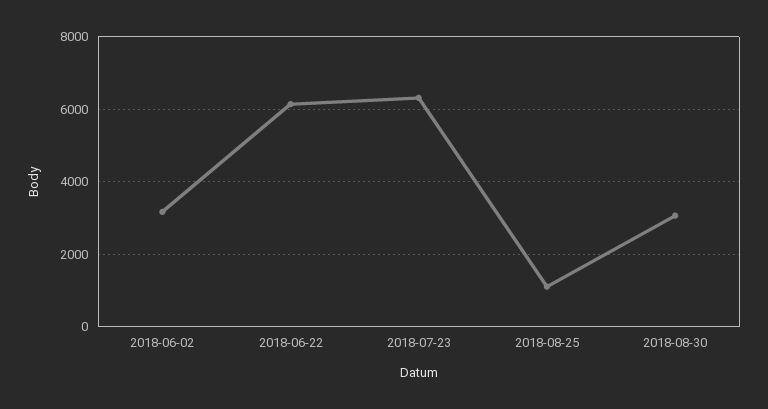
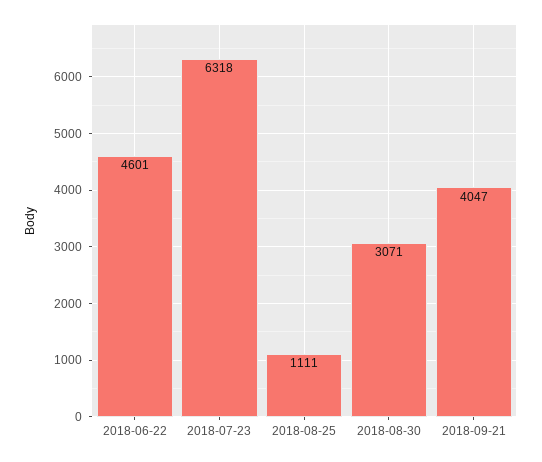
2018-06-02: 3200 -> none
2018-06-22: 6200 -> 4601
2018-09-21: none -> 4047

